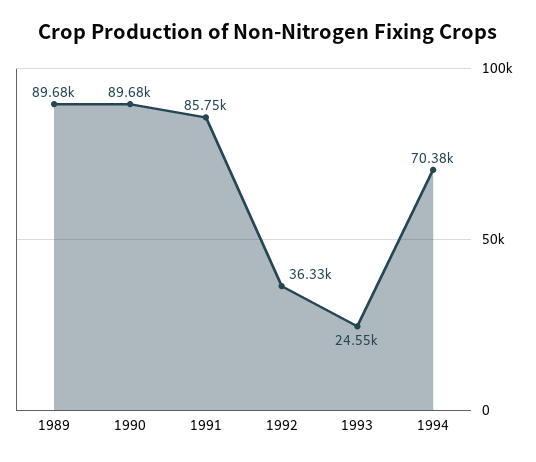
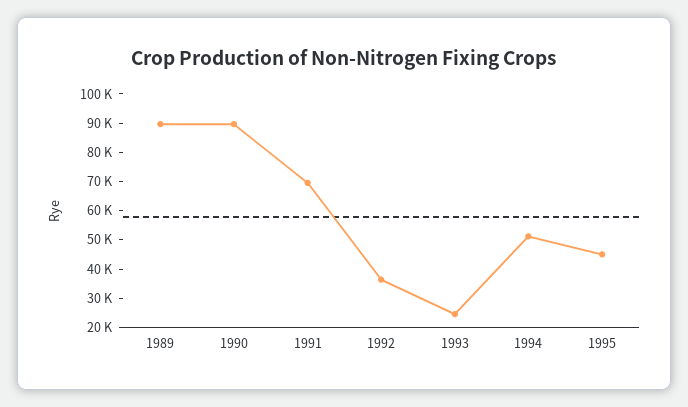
1991: 85750 -> 70000
1994: 70380 -> 50000
1995: none -> 45000

